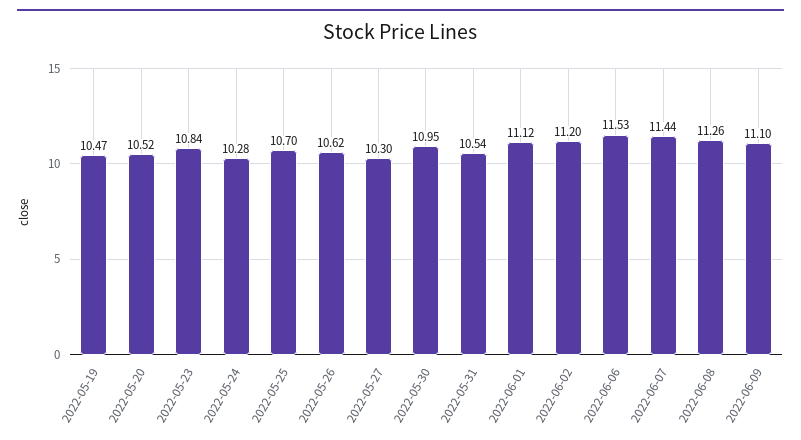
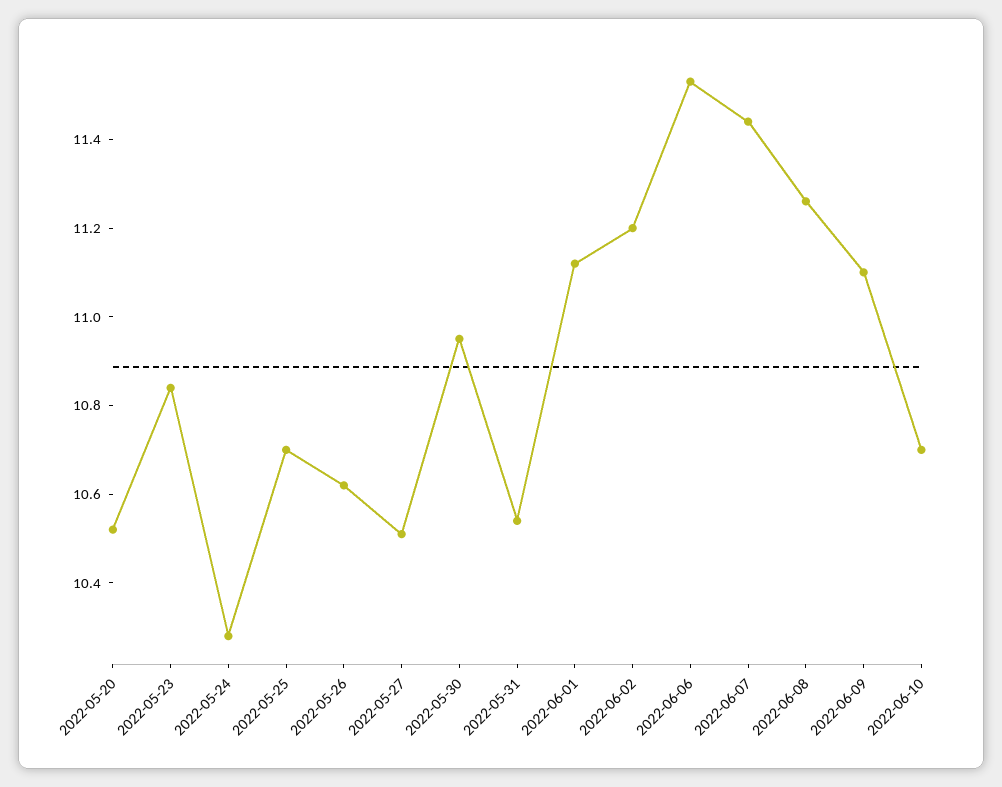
2022-05-19: 10.47 -> none
2022-05-27: 10.3 -> 10.5
2022-06-10: none -> 10.7

